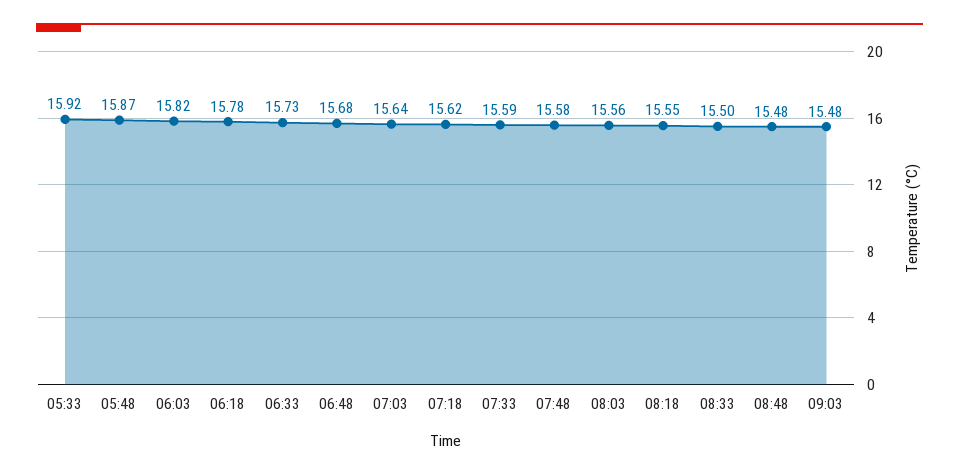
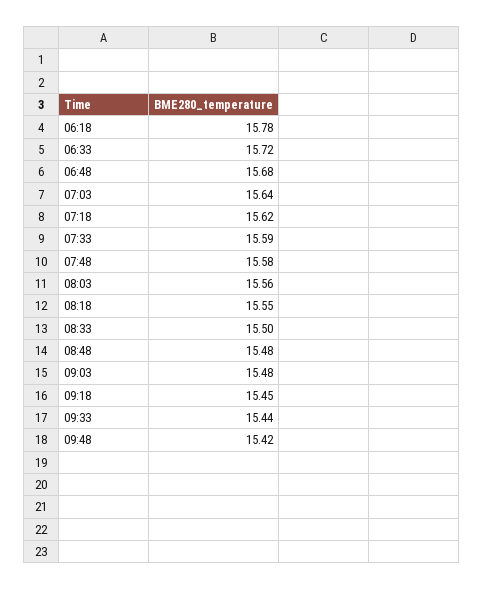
05:33: 15.92 -> none
05:48: 15.87 -> none
06:03: 15.82 -> none
06:33: 15.73 -> 15.72
09:18: none -> 15.45
09:33: none -> 15.44
09:48: none -> 15.42

